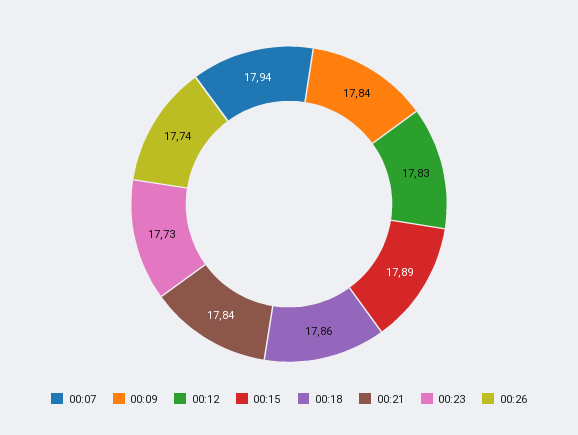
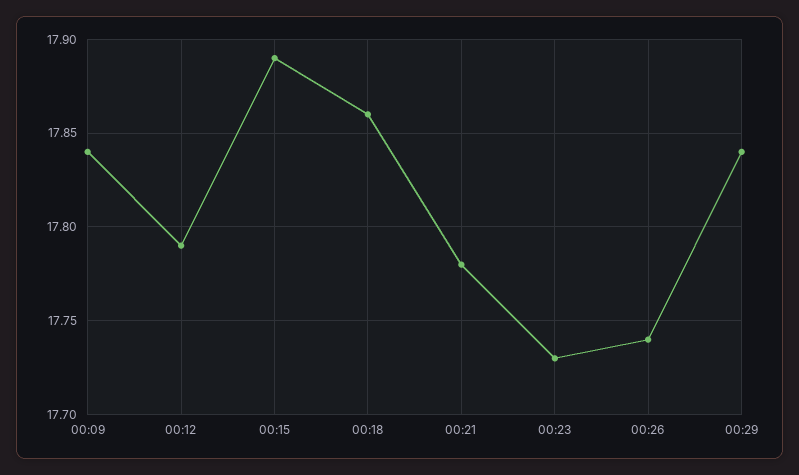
00:07: 17.94 -> none
00:12: 17.83 -> 17.79
00:21: 17.84 -> 17.78
00:29: none -> 17.84

